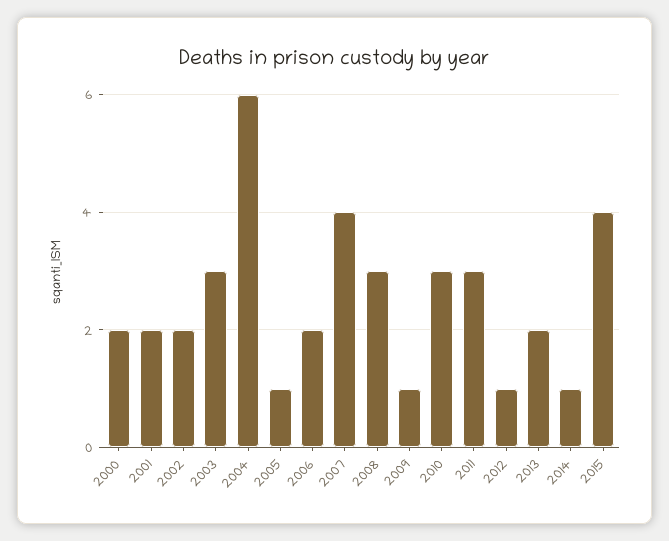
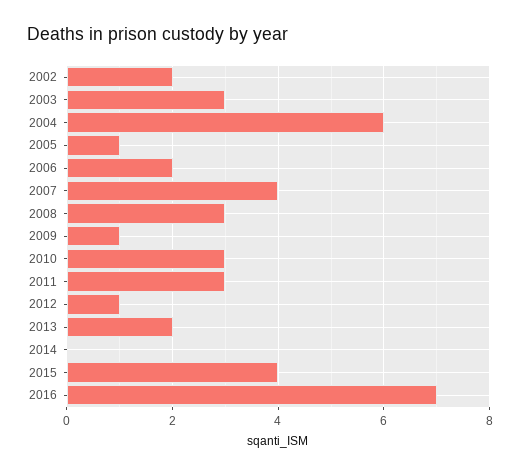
2000: 2 -> none
2001: 2 -> none
2014: 1 -> 0
2016: none -> 7

